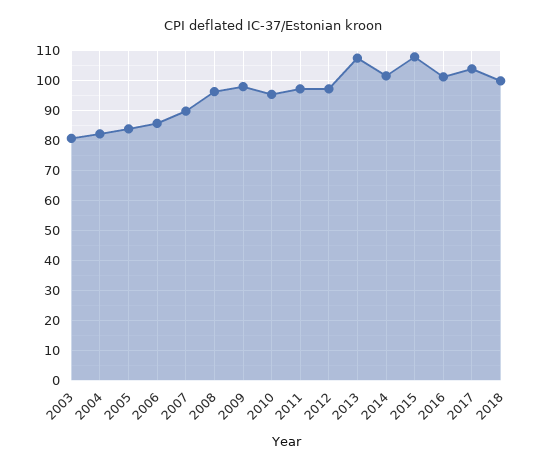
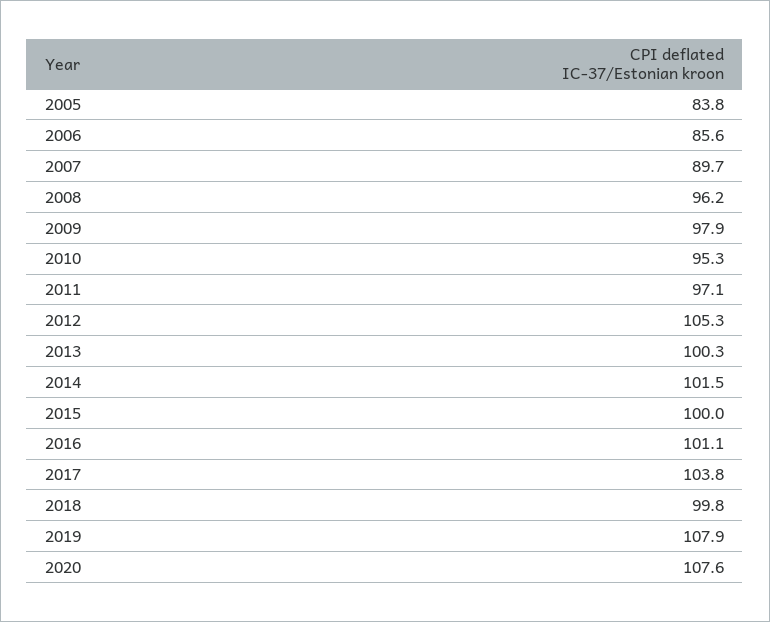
2003: 80 -> none
2004: 82.5 -> none
2012: 97.5 -> 105.3
2013: 107.5 -> 100.3
2015: 107.5 -> 100
2019: none -> 107.9
2020: none -> 107.6

